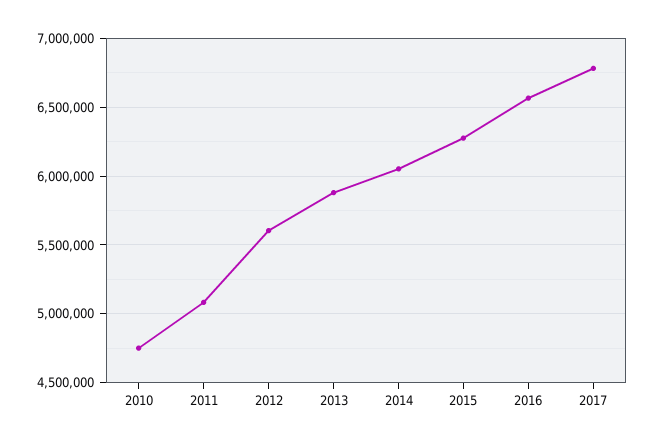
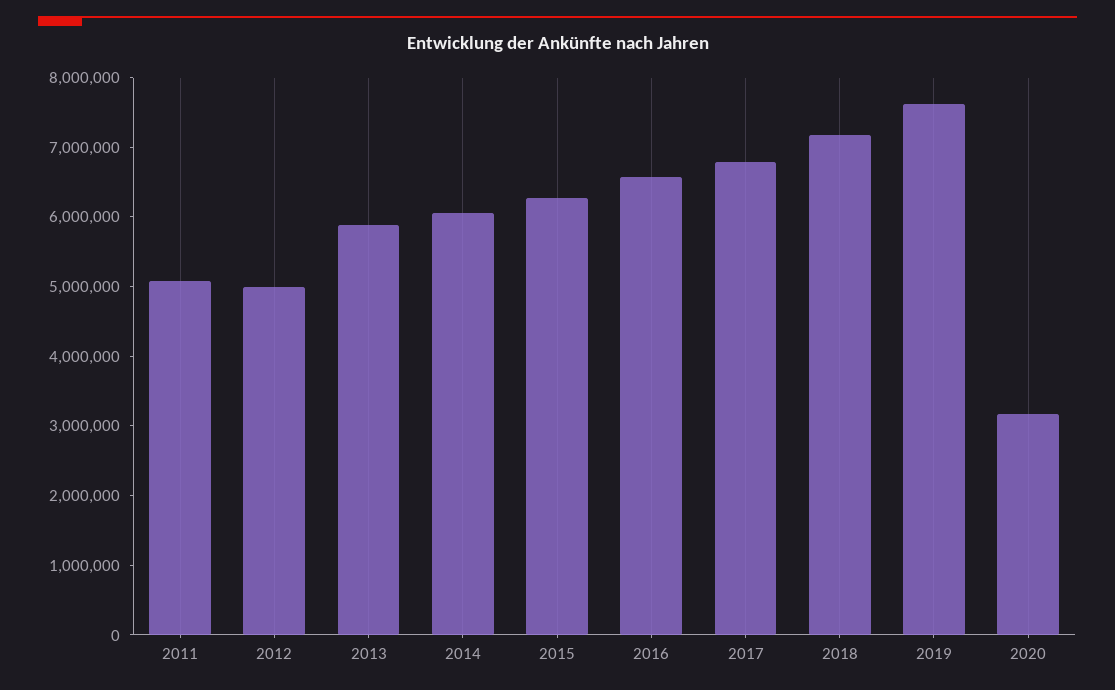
2010: 4750000 -> none
2012: 5600000 -> 5000000
2018: none -> 7200000
2019: none -> 7600000
2020: none -> 3200000

